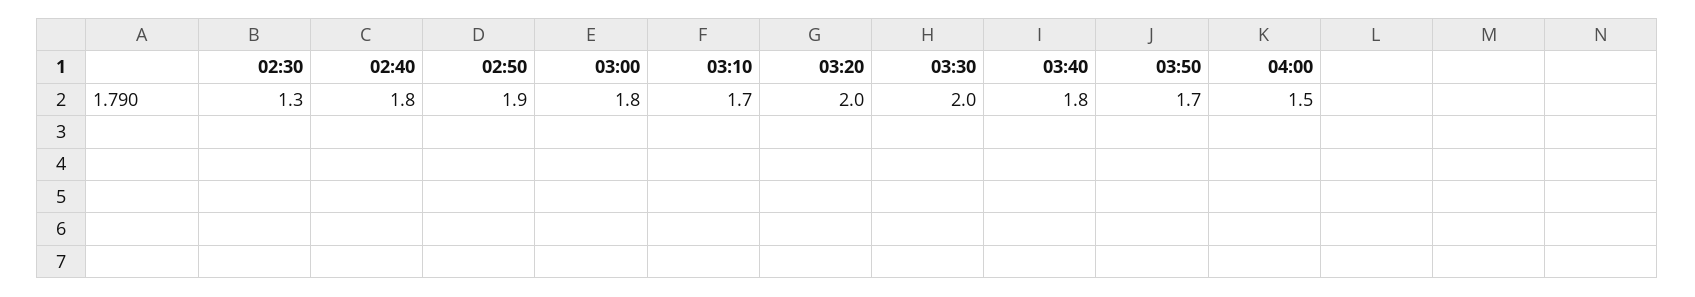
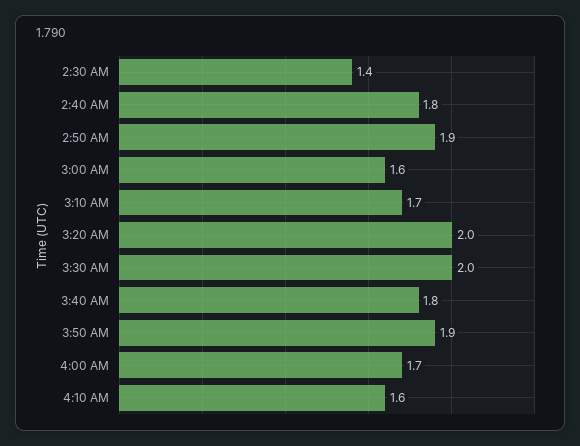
02:30: 1.3 -> 1.4
03:00: 1.8 -> 1.6
03:50: 1.7 -> 1.9
04:00: 1.5 -> 1.7
4:10 AM: none -> 1.6

